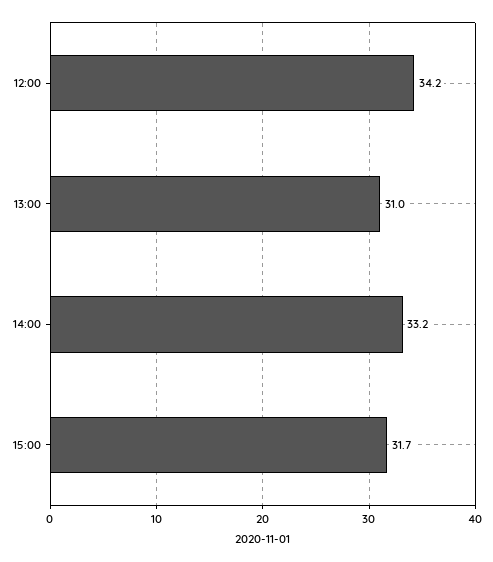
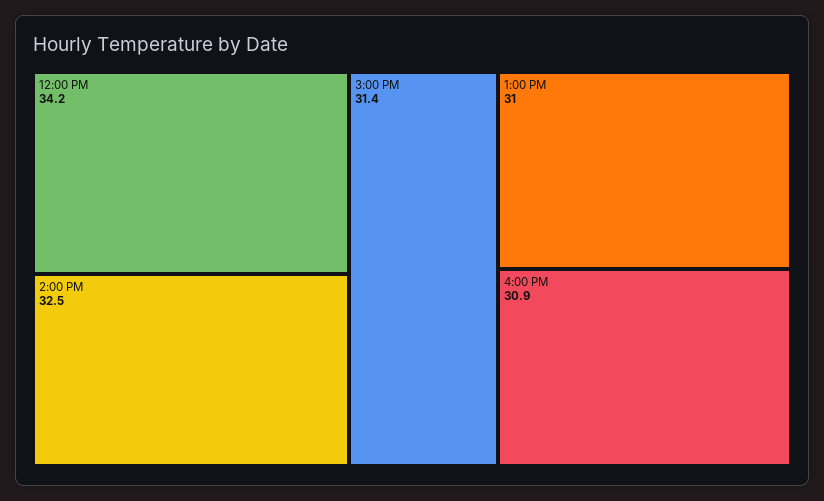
14:00: 33.2 -> 32.5
15:00: 31.7 -> 31.4
4:00 PM: none -> 30.9

